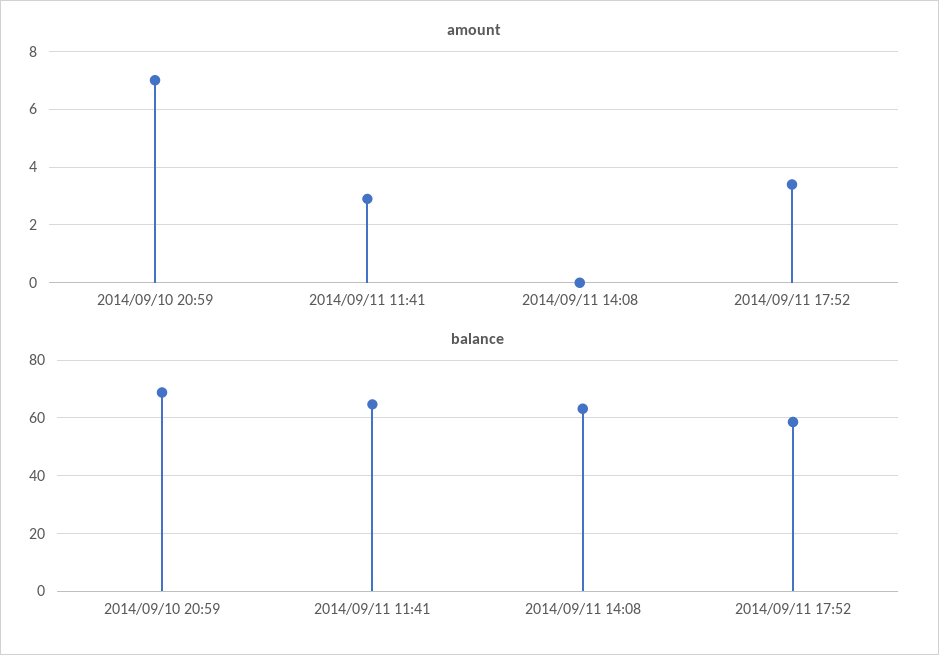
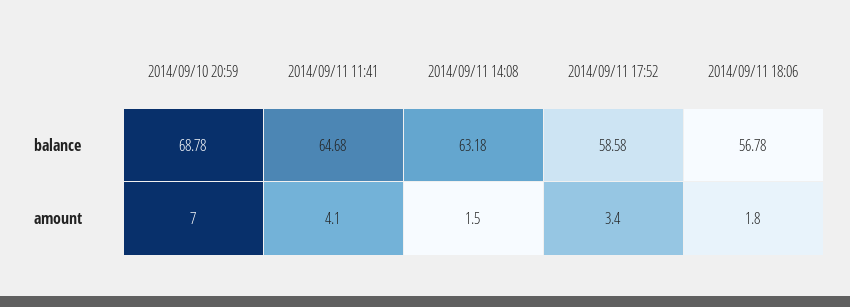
amount, 2014/09/11 11:41: 3 -> 4.1
amount, 2014/09/11 14:08: 0 -> 1.5
balance, 2014/09/11 18:06: none -> 56.78
amount, 2014/09/11 18:06: none -> 1.8

